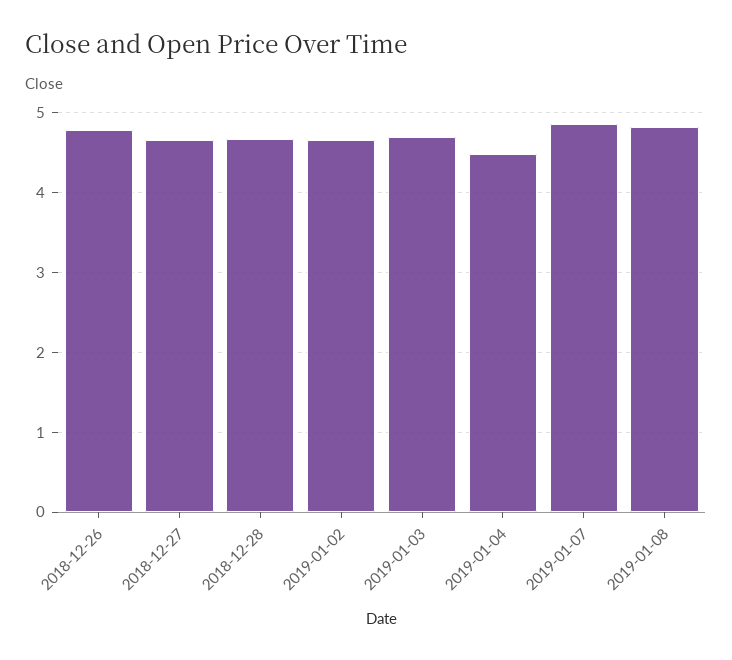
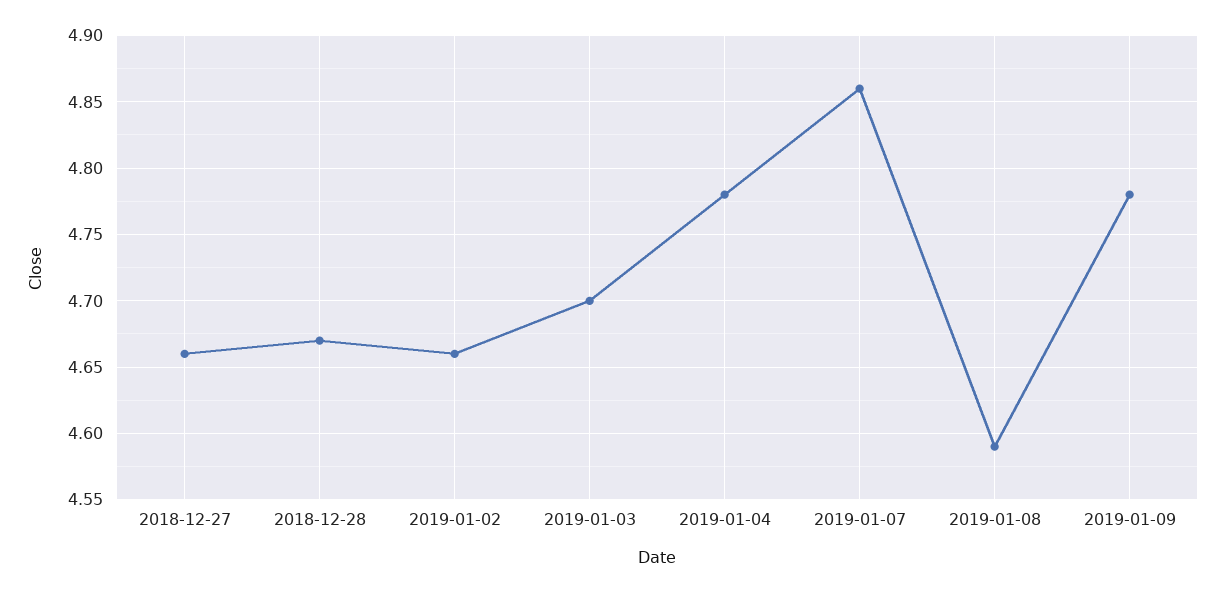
2018-12-26: 4.8 -> none
2019-01-04: 4.5 -> 4.78
2019-01-08: 4.8 -> 4.59
2019-01-09: none -> 4.78

